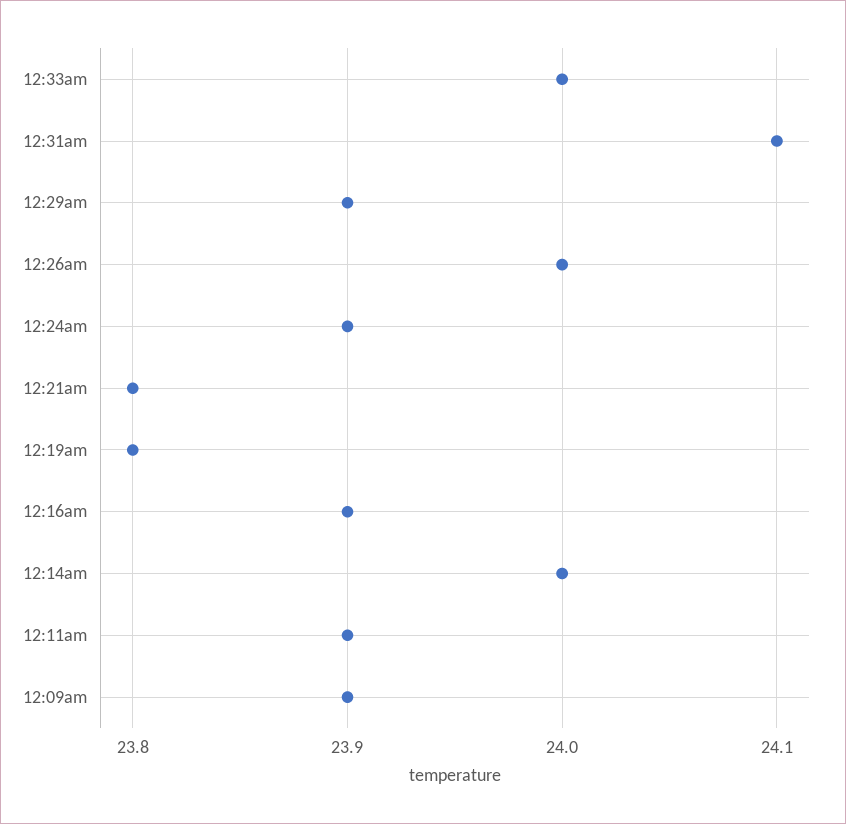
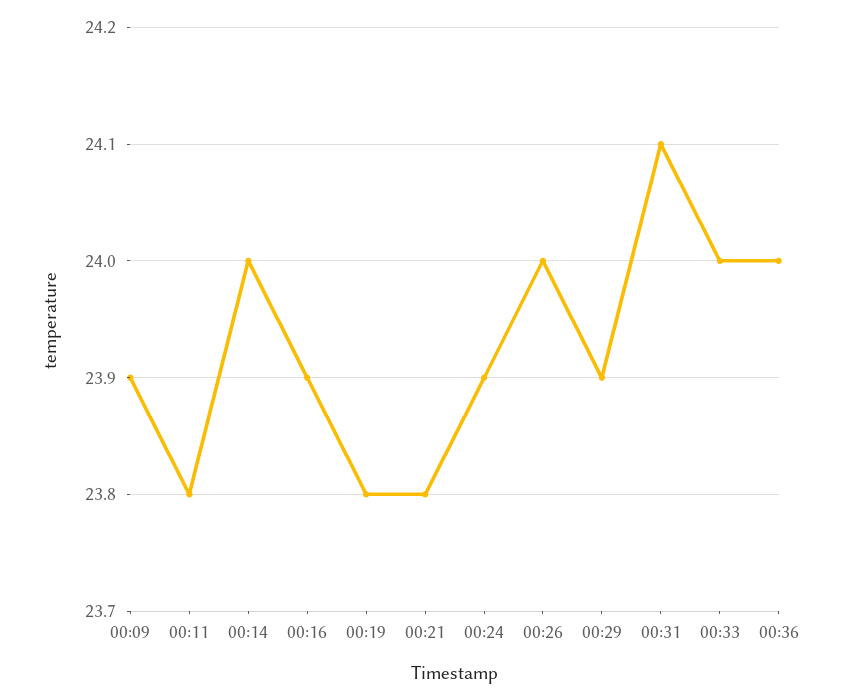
12:11am: 23.9 -> 23.8
00:36: none -> 24

